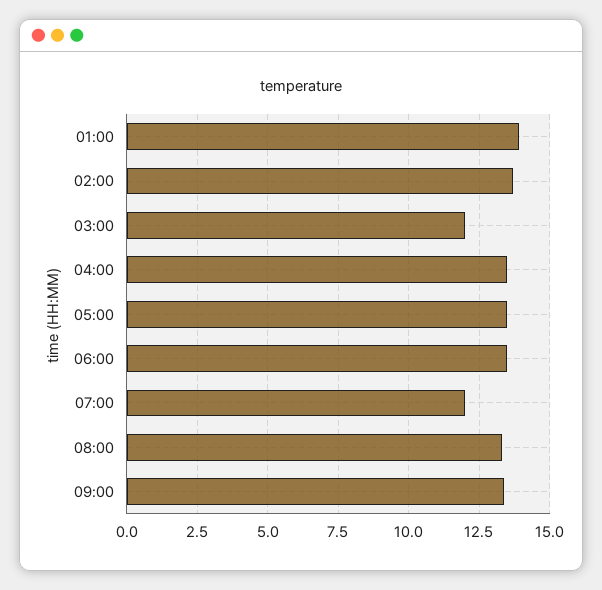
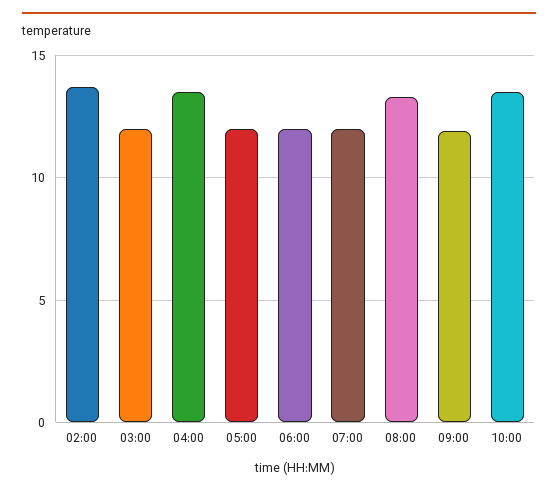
01:00: 14 -> none
05:00: 13.5 -> 12
06:00: 13.5 -> 12
09:00: 13.5 -> 12
10:00: none -> 13.5

